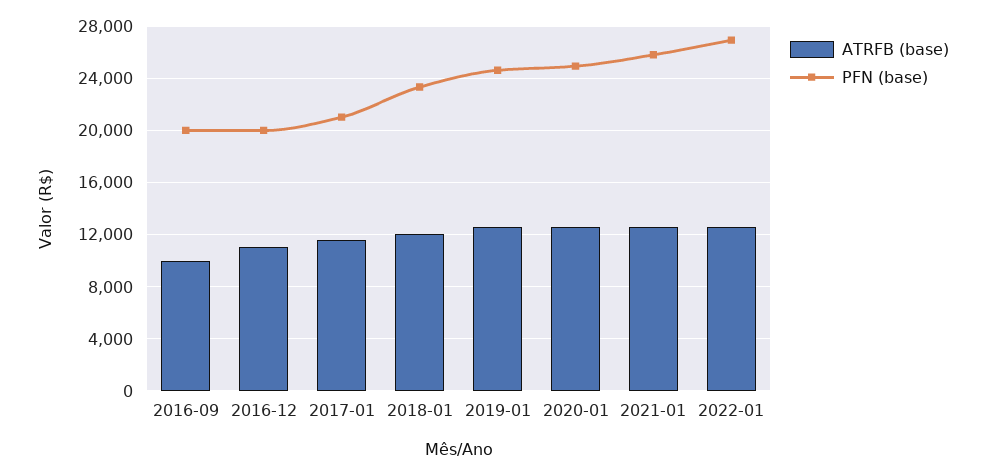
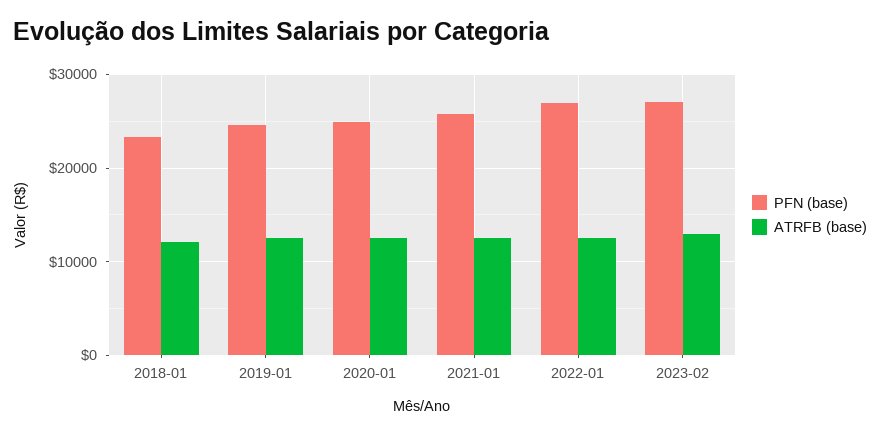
ATRFB (base), 2016-09: 10000 -> none
PFN (base), 2016-09: 20000 -> none
ATRFB (base), 2016-12: 11000 -> none
PFN (base), 2016-12: 20000 -> none
ATRFB (base), 2017-01: 11500 -> none
PFN (base), 2017-01: 21000 -> none
PFN (base), 2023-02: none -> 27000
ATRFB (base), 2023-02: none -> 13000

